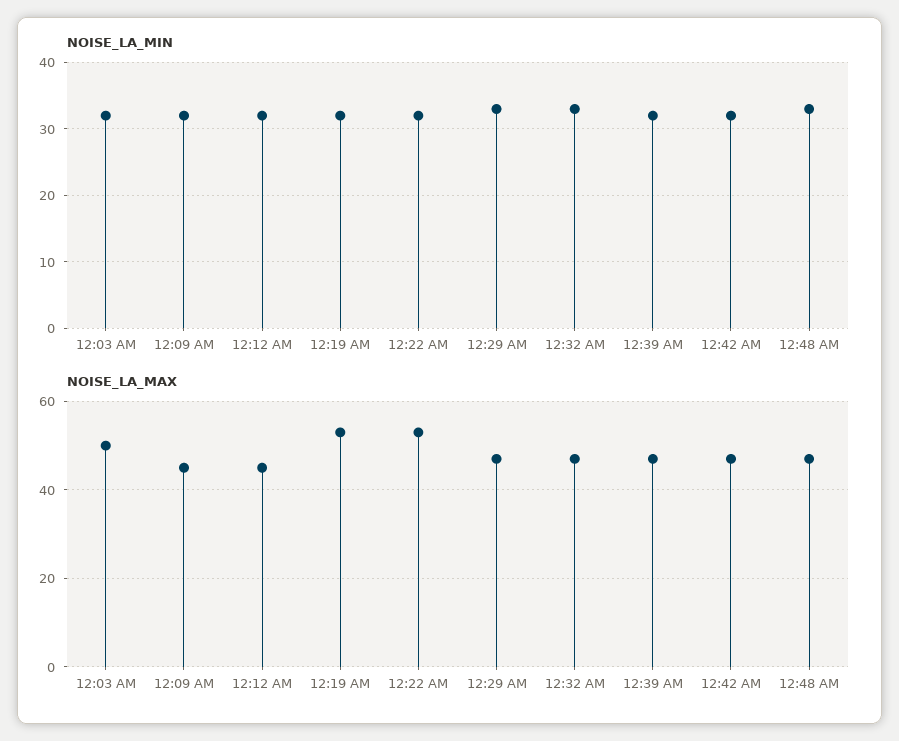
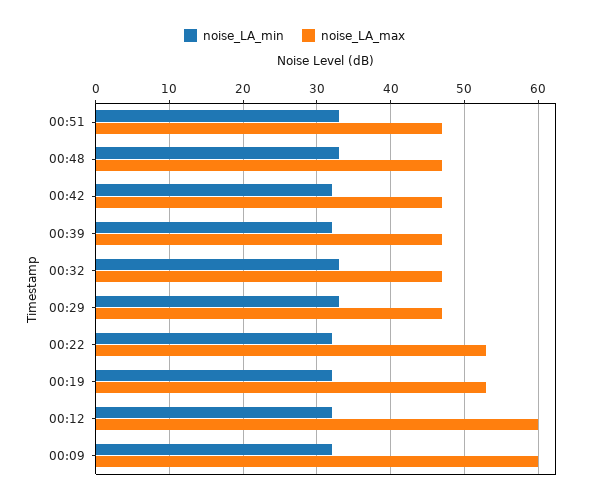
NOISE_LA_MIN, 12:03 AM: 32 -> none
NOISE_LA_MAX, 12:03 AM: 50 -> none
NOISE_LA_MAX, 12:09 AM: 45 -> 60
NOISE_LA_MAX, 12:12 AM: 45 -> 60
NOISE_LA_MIN, 00:51: none -> 33
NOISE_LA_MAX, 00:51: none -> 47

